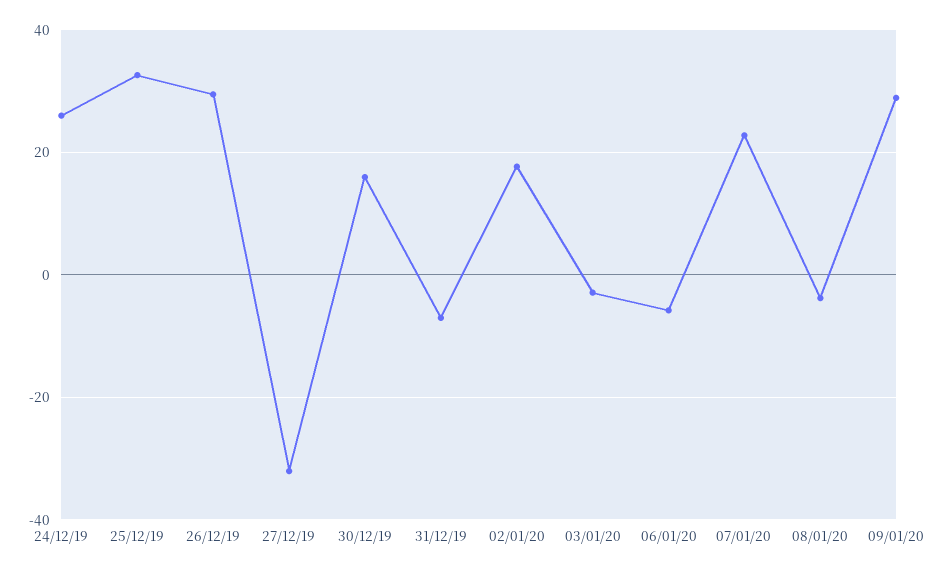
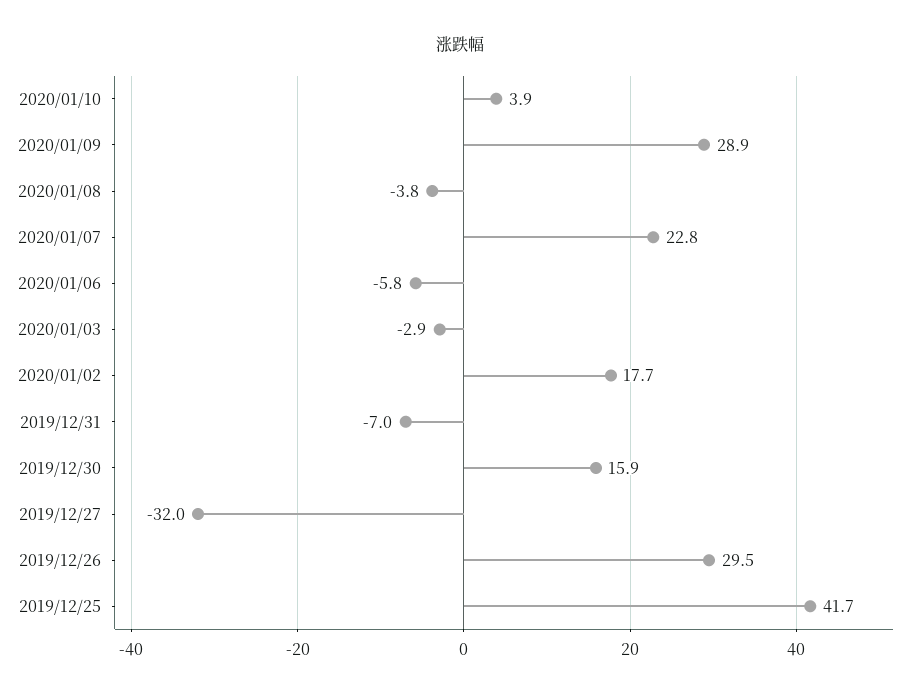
24/12/19: 26 -> none
25/12/19: 32 -> 41.7
2020/01/10: none -> 3.9

